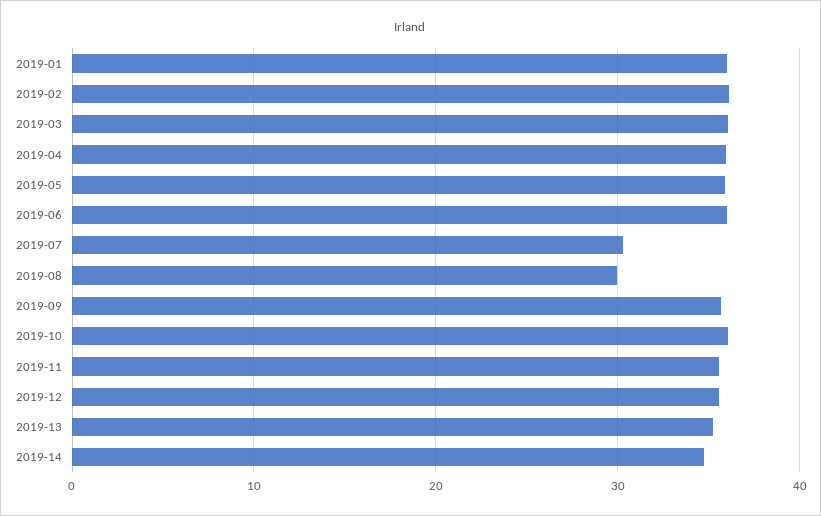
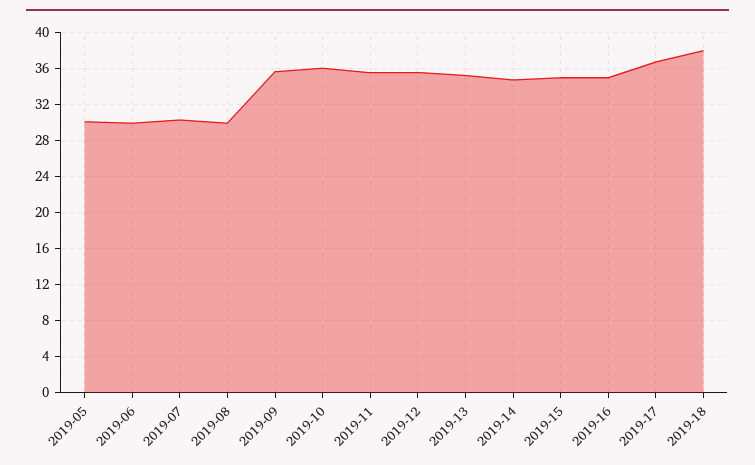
2019-01: 36 -> none
2019-02: 36 -> none
2019-03: 36 -> none
2019-04: 36 -> none
2019-05: 36 -> 30
2019-06: 36 -> 30
2019-15: none -> 35
2019-16: none -> 35
2019-17: none -> 37
2019-18: none -> 38

